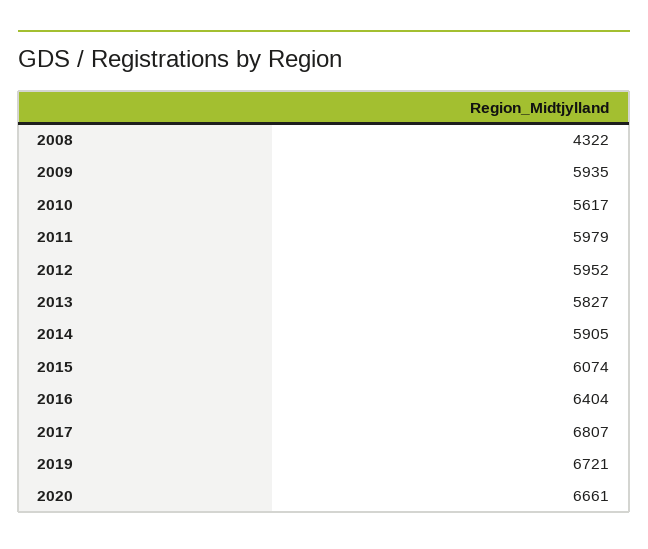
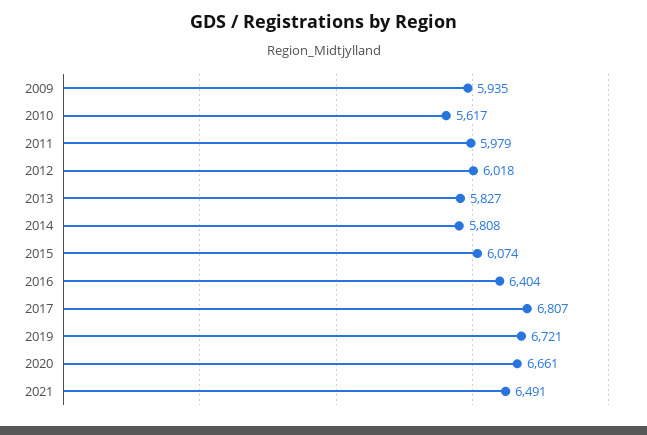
2008: 4322 -> none
2012: 5952 -> 6018
2014: 5905 -> 5808
2021: none -> 6491

